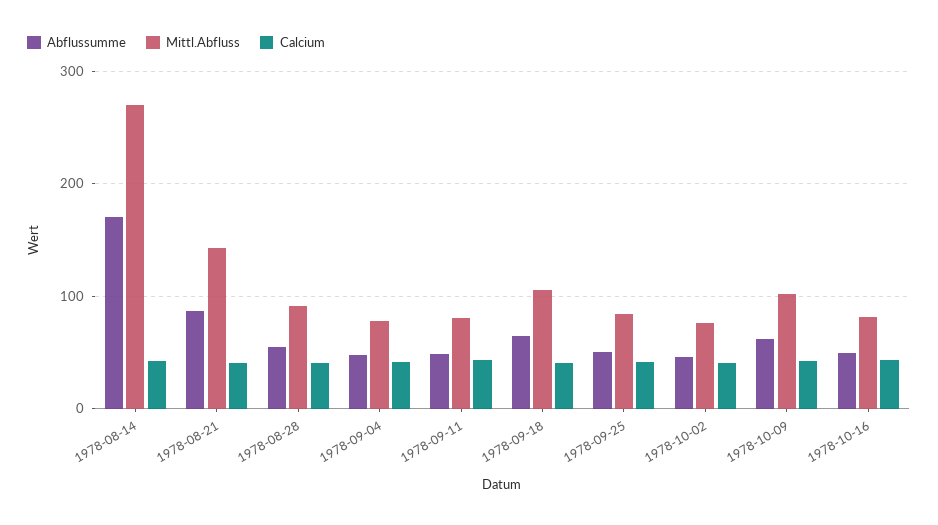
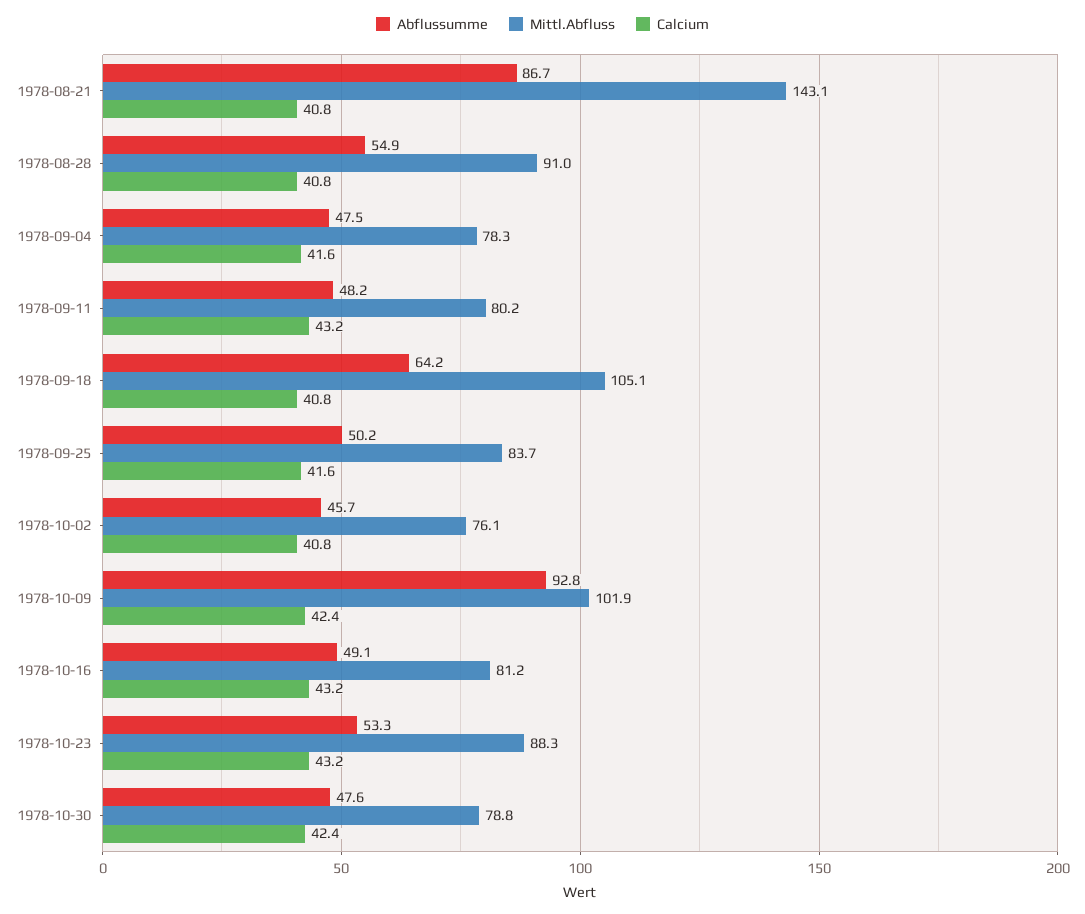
Abflussumme, 1978-08-14: 170 -> none
Mittl.Abfluss, 1978-08-14: 270 -> none
Calcium, 1978-08-14: 40 -> none
Abflussumme, 1978-10-09: 60 -> 92.8
Abflussumme, 1978-10-23: none -> 53.3
Mittl.Abfluss, 1978-10-23: none -> 88.3
Calcium, 1978-10-23: none -> 43.2
Abflussumme, 1978-10-30: none -> 47.6
Mittl.Abfluss, 1978-10-30: none -> 78.8
Calcium, 1978-10-30: none -> 42.4

